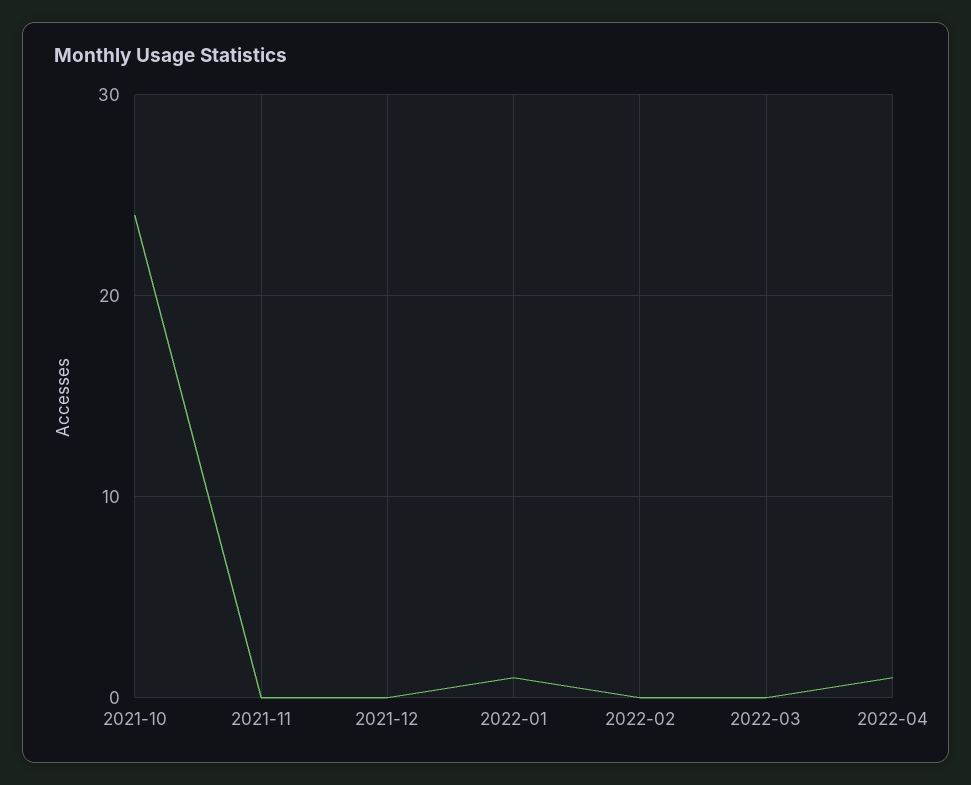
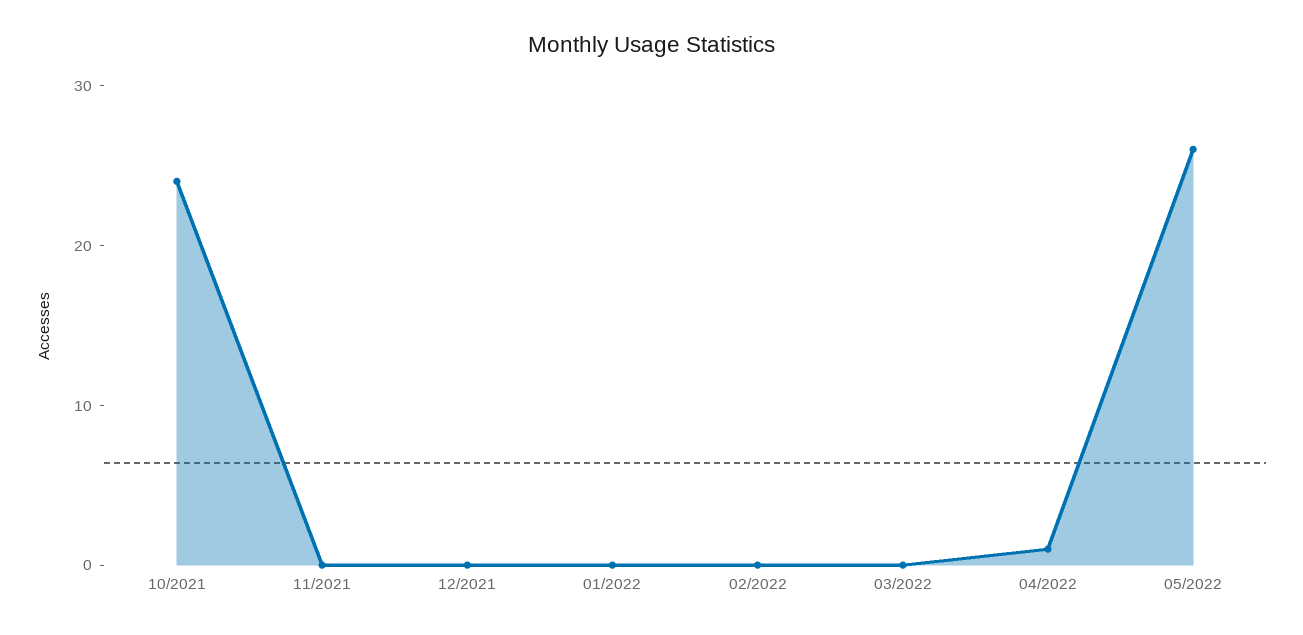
2022-01: 1 -> 0
05/2022: none -> 26

